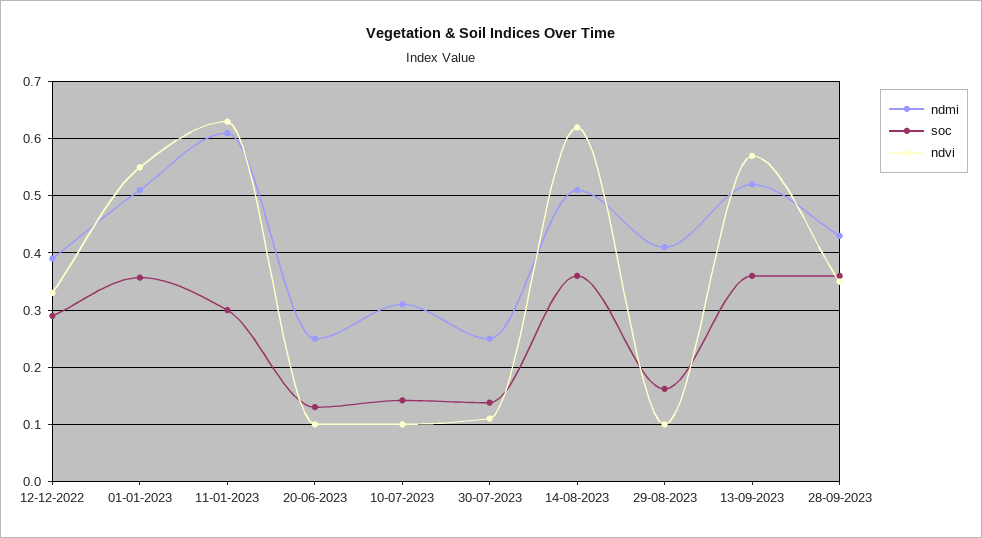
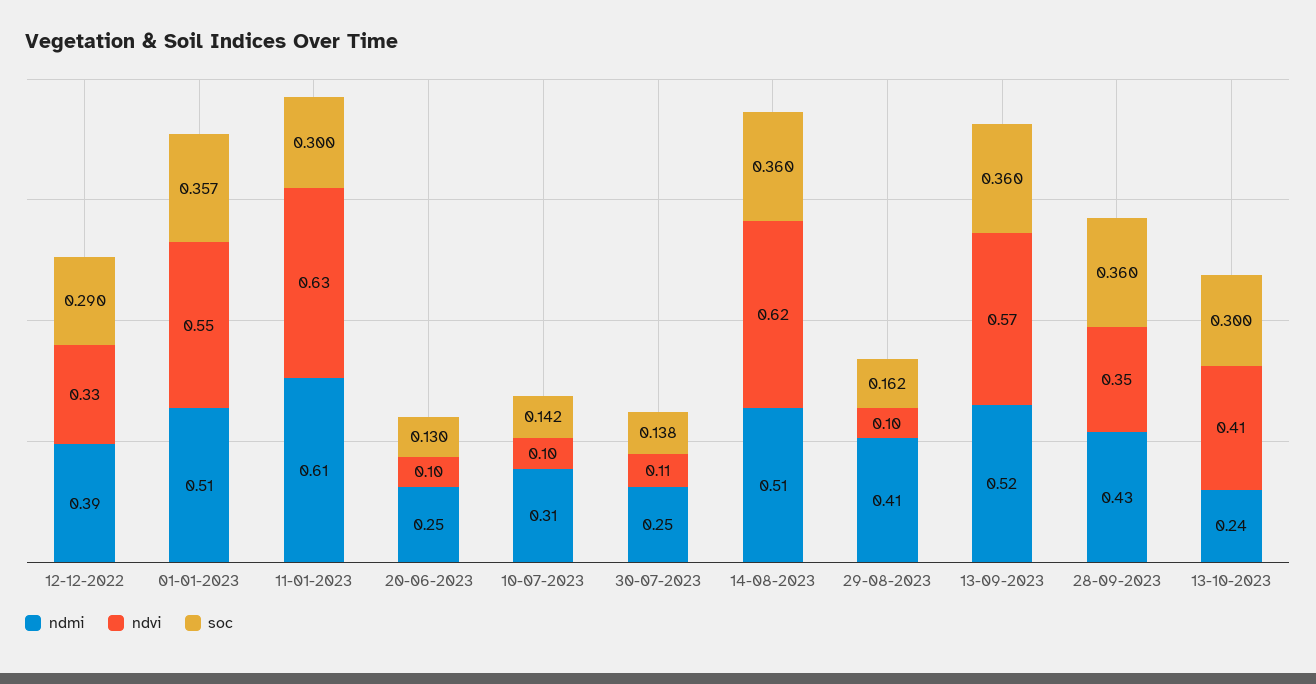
ndmi, 13-10-2023: none -> 0.24
ndvi, 13-10-2023: none -> 0.41
soc, 13-10-2023: none -> 0.3

